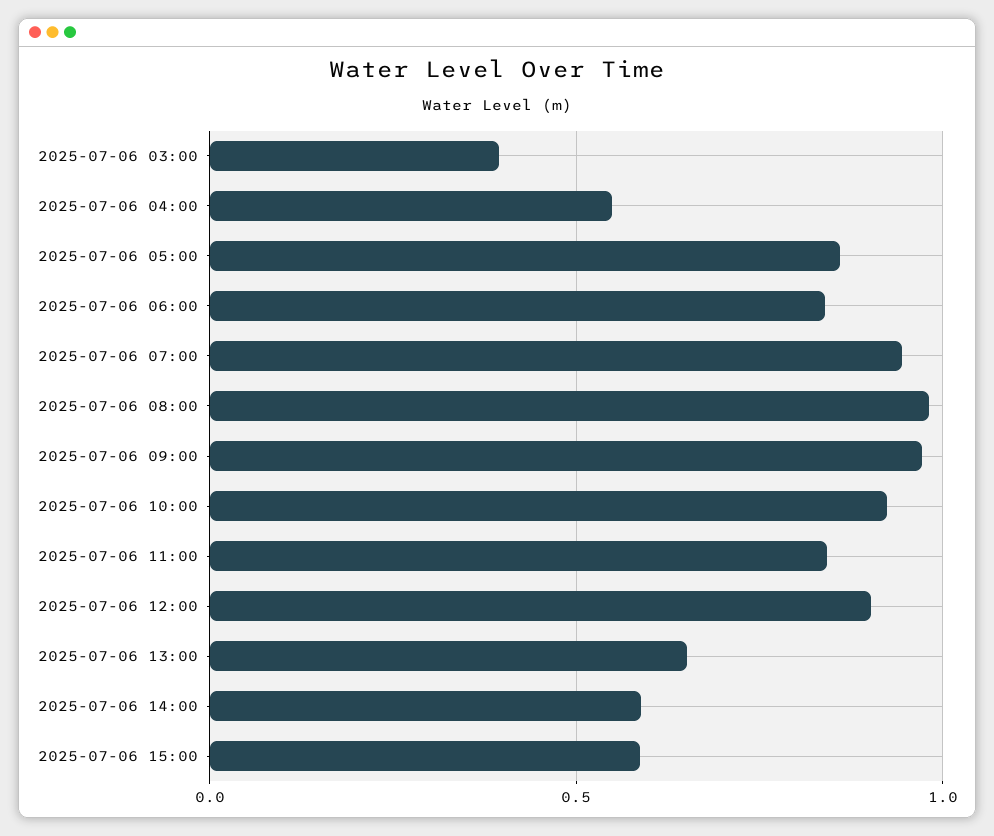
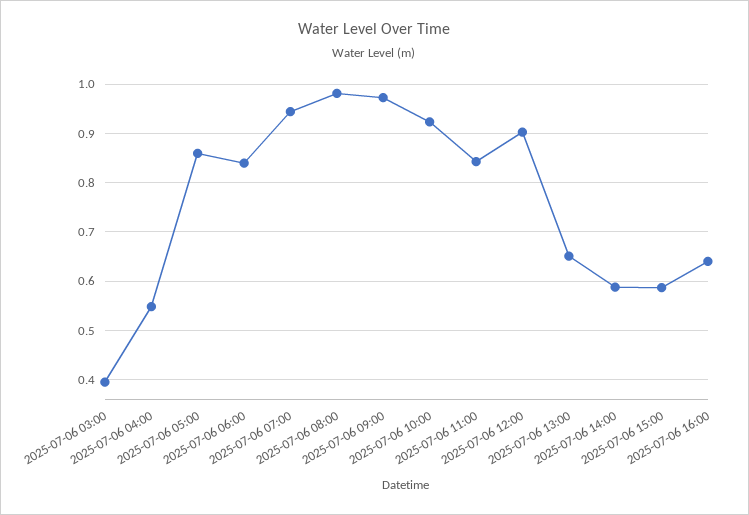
2025-07-06 16:00: none -> 0.64

